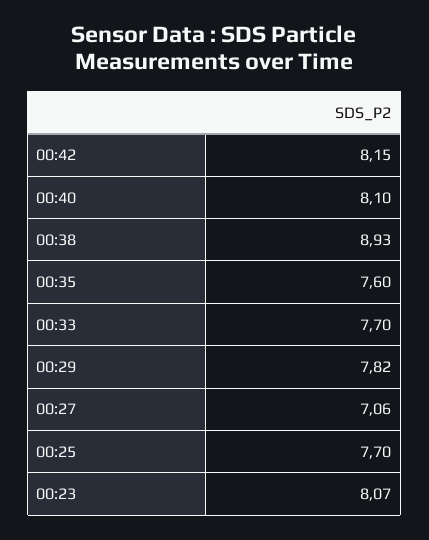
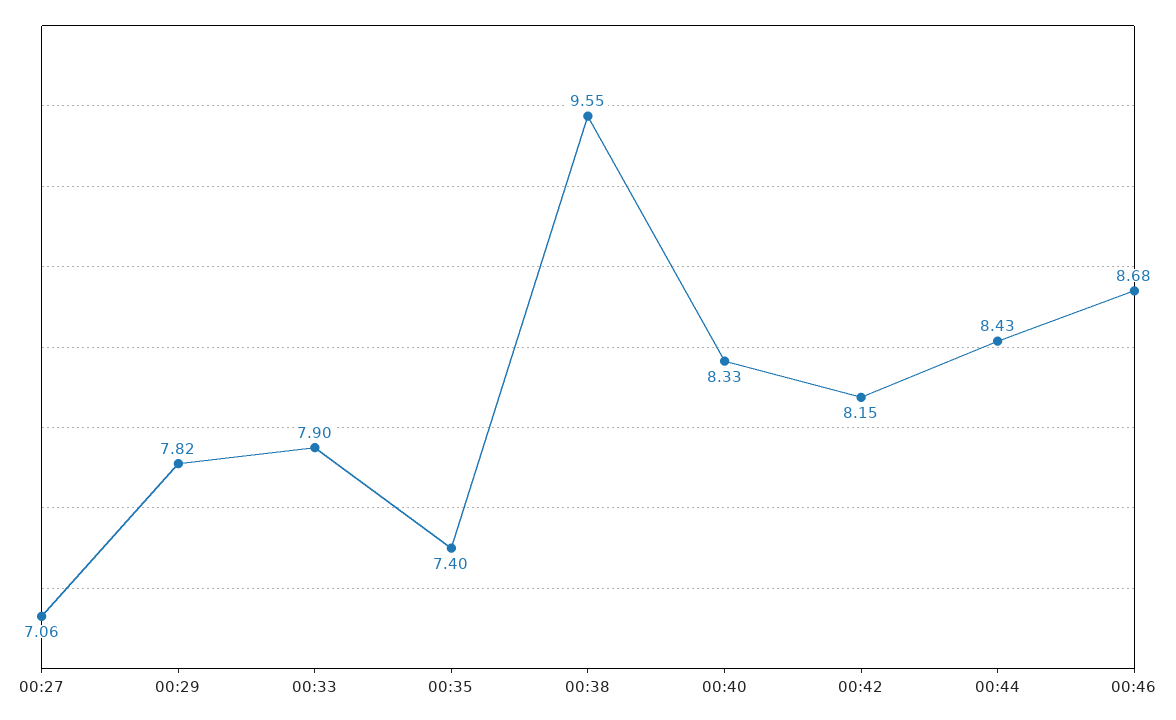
00:40: 8.1 -> 8.33
00:38: 8.93 -> 9.55
00:35: 7.6 -> 7.4
00:33: 7.7 -> 7.9
00:25: 7.7 -> none
00:23: 8.07 -> none
00:44: none -> 8.43
00:46: none -> 8.68

